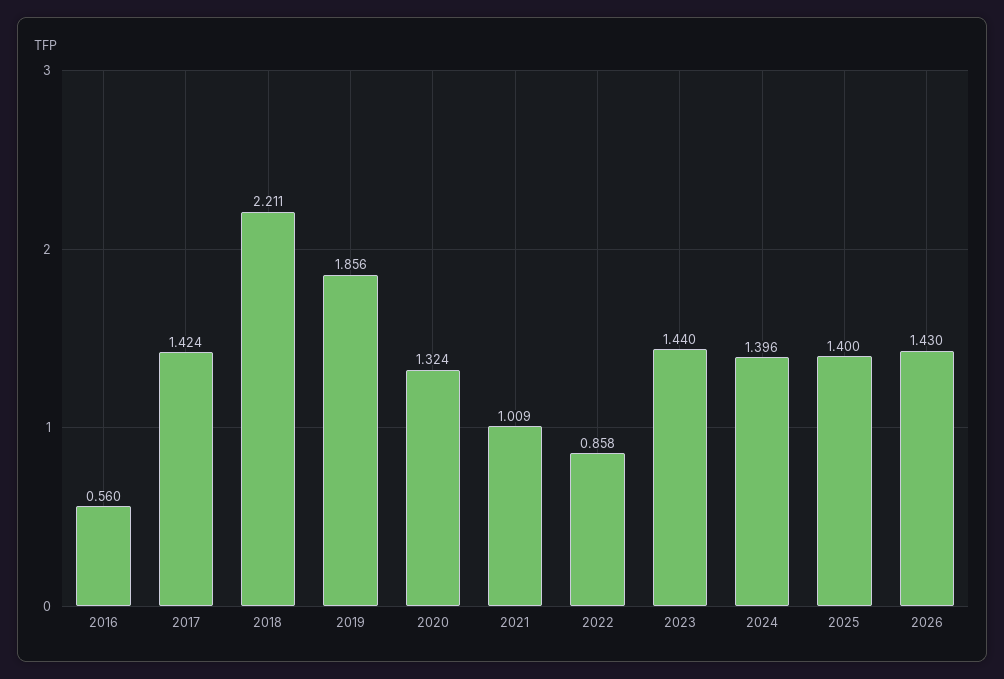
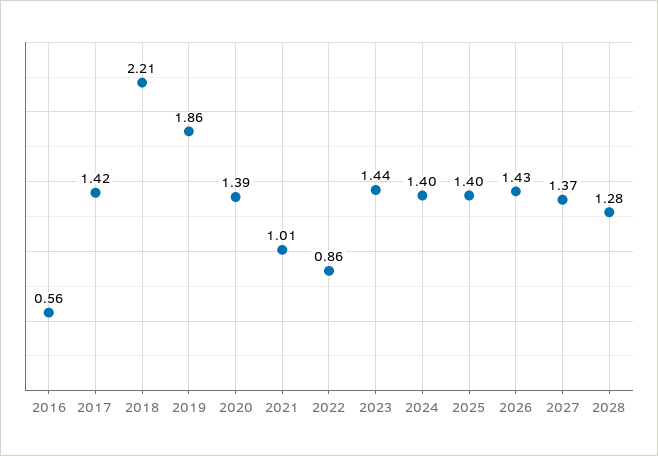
2020: 1.324 -> 1.39
2027: none -> 1.37
2028: none -> 1.28

